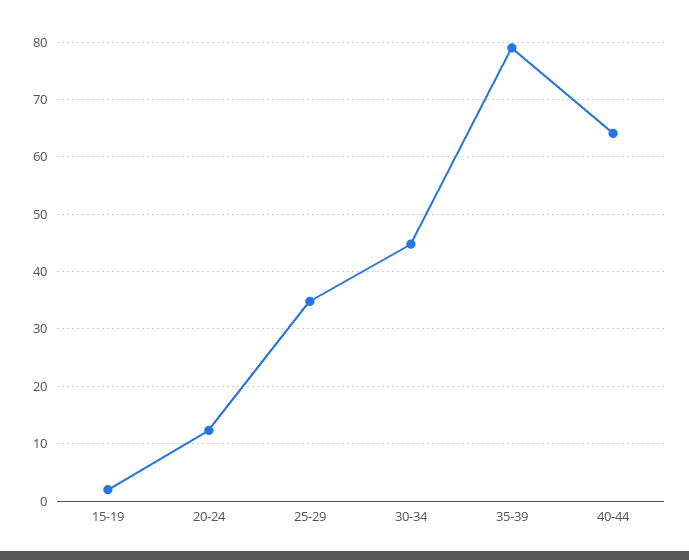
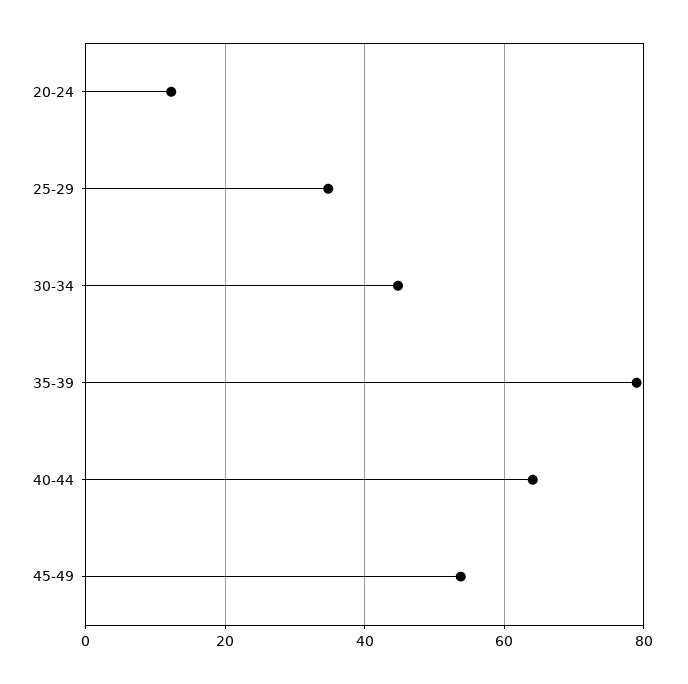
15-19: 2 -> none
45-49: none -> 54

